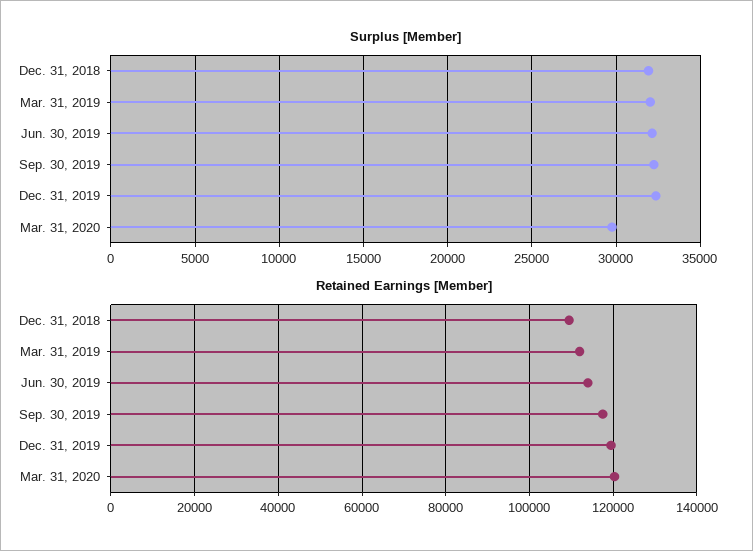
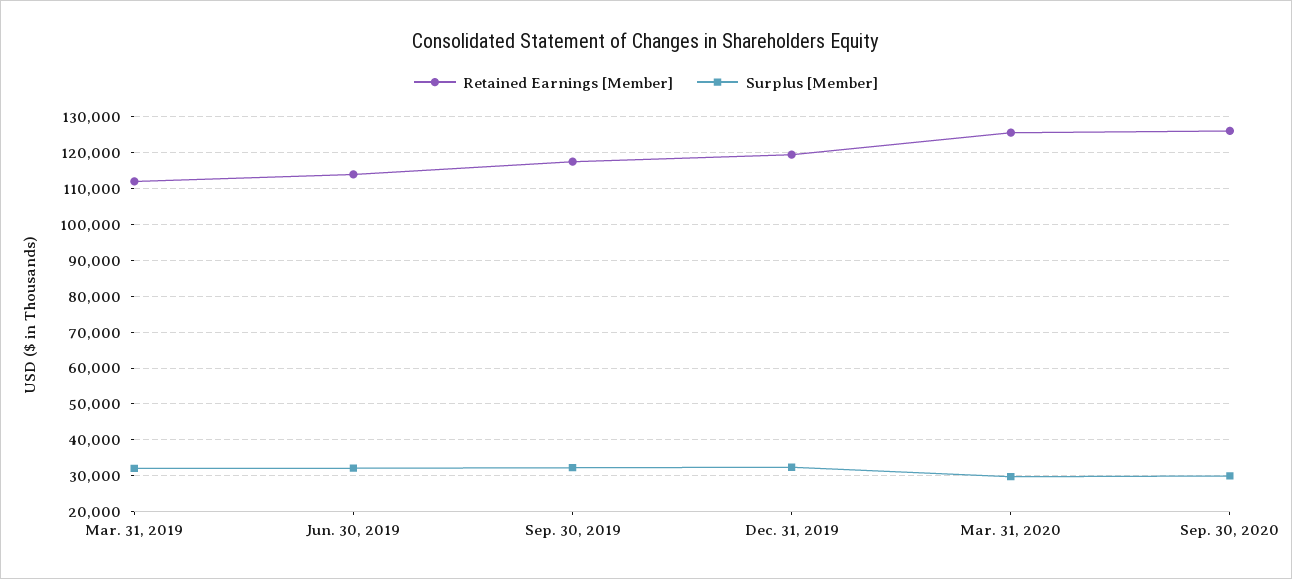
Surplus [Member], Dec. 31, 2018: 32000 -> none
Retained Earnings [Member], Dec. 31, 2018: 110000 -> none
Retained Earnings [Member], Mar. 31, 2020: 120000 -> 126000
Retained Earnings [Member], Sep. 30, 2020: none -> 126000
Surplus [Member], Sep. 30, 2020: none -> 30000

